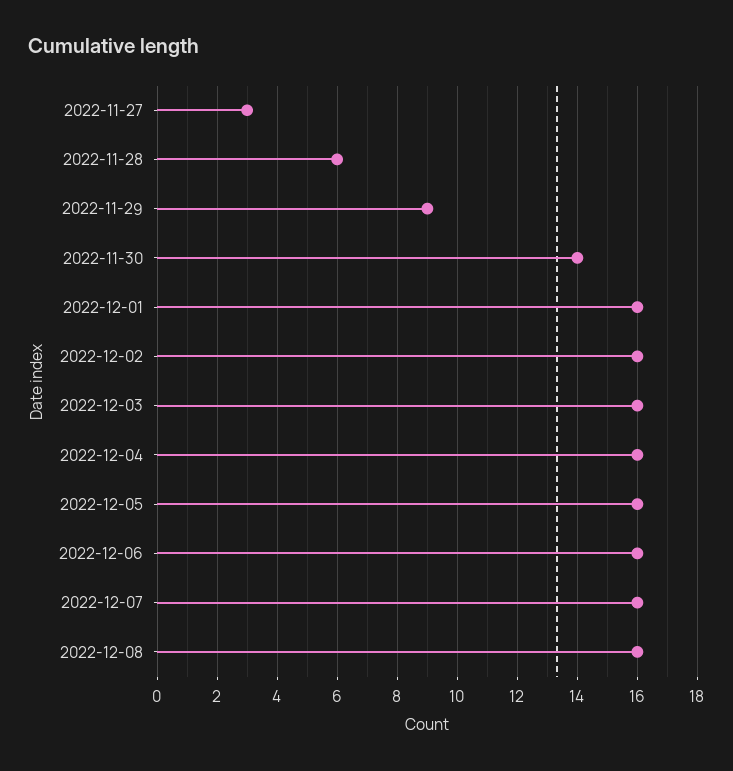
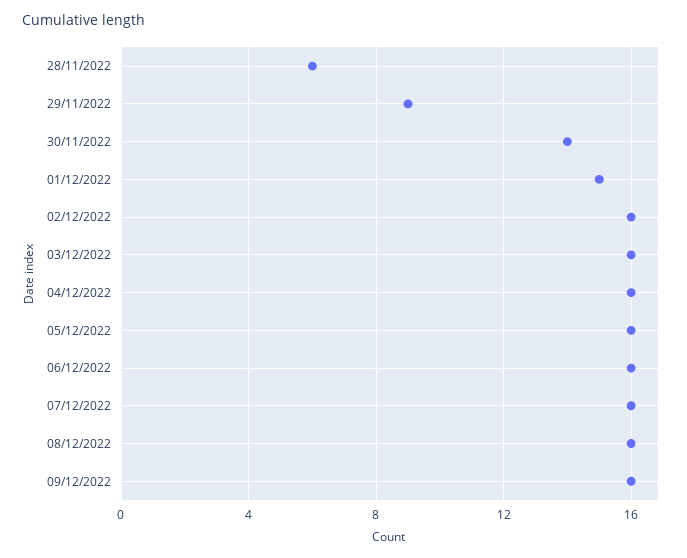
2022-11-27: 3 -> none
2022-12-01: 16 -> 15
09/12/2022: none -> 16

